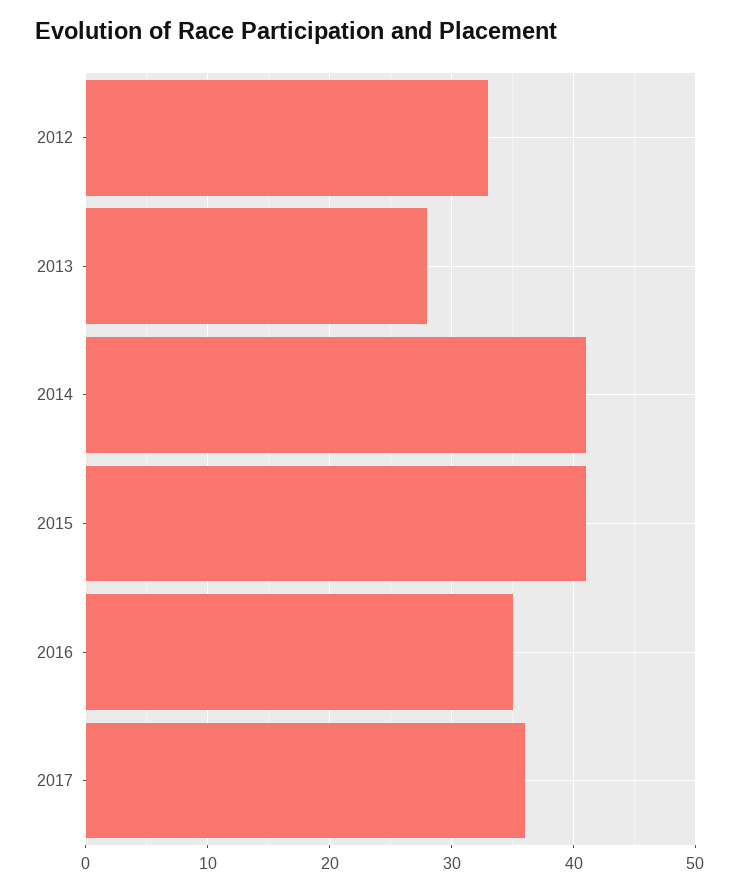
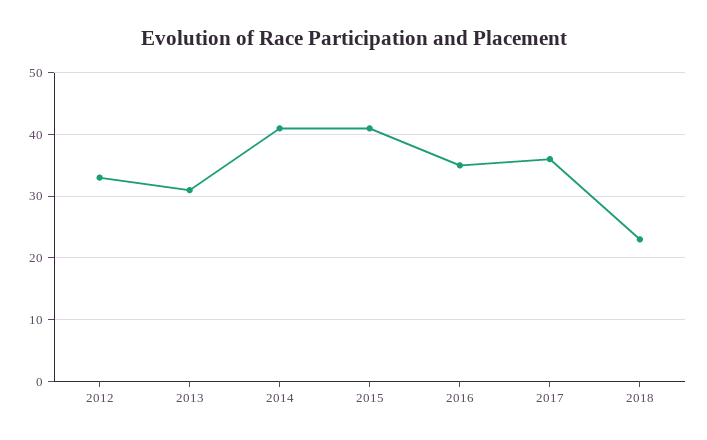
2013: 28 -> 31
2018: none -> 23

